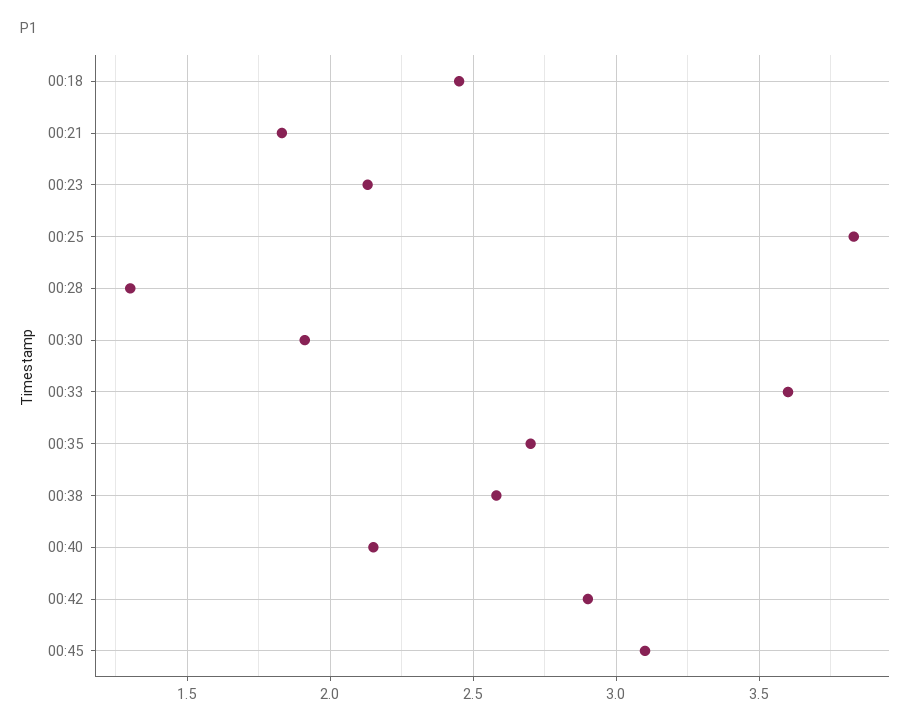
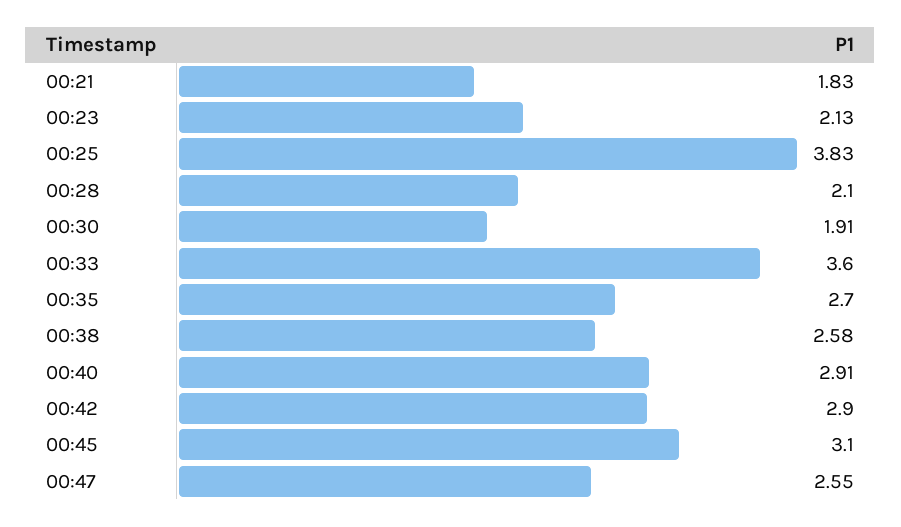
00:18: 2.45 -> none
00:28: 1.3 -> 2.1
00:40: 2.15 -> 2.91
00:47: none -> 2.55

